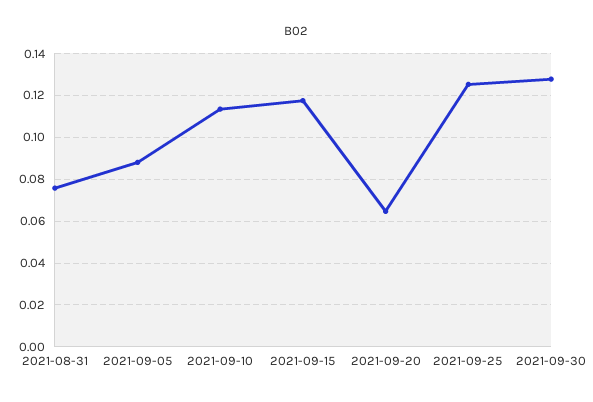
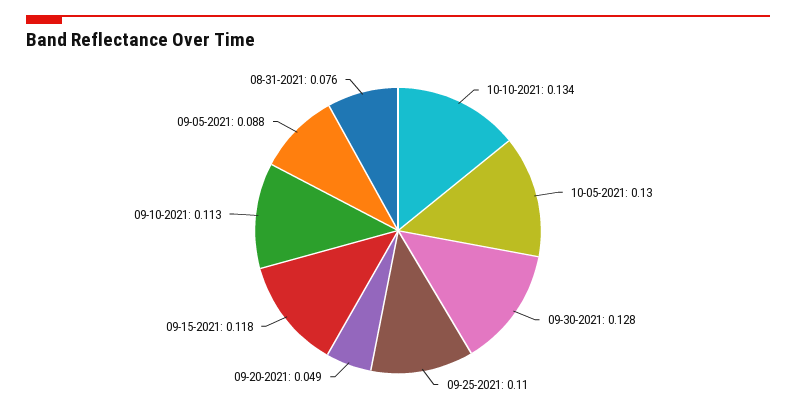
2021-09-20: 0.065 -> 0.049
2021-09-25: 0.125 -> 0.11
10-10-2021: none -> 0.134
10-05-2021: none -> 0.13

